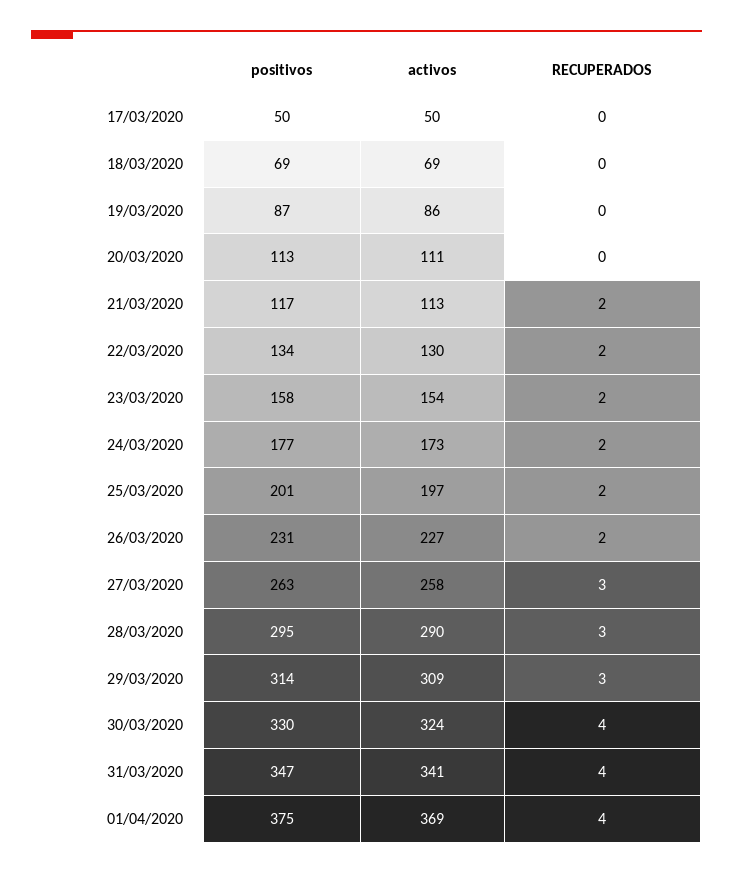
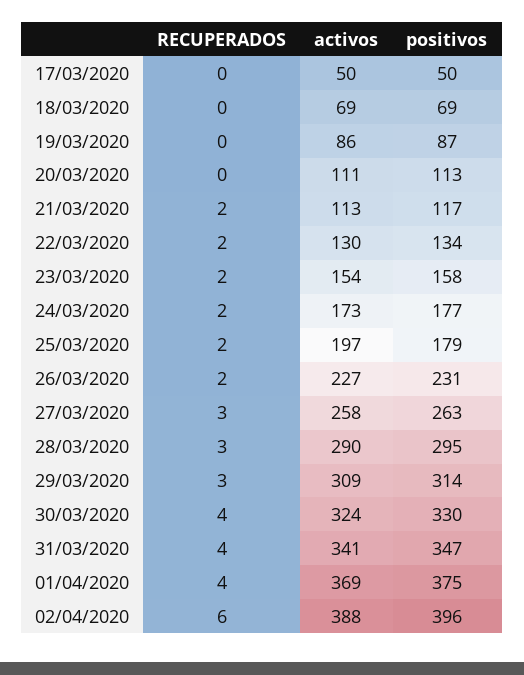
positivos, 25/03/2020: 201 -> 179
RECUPERADOS, 02/04/2020: none -> 6
activos, 02/04/2020: none -> 388
positivos, 02/04/2020: none -> 396

